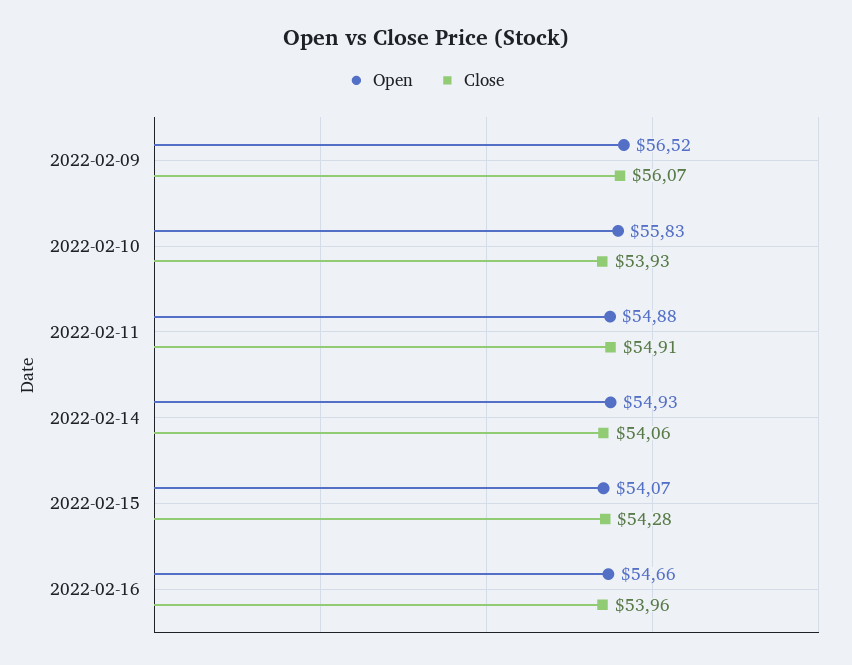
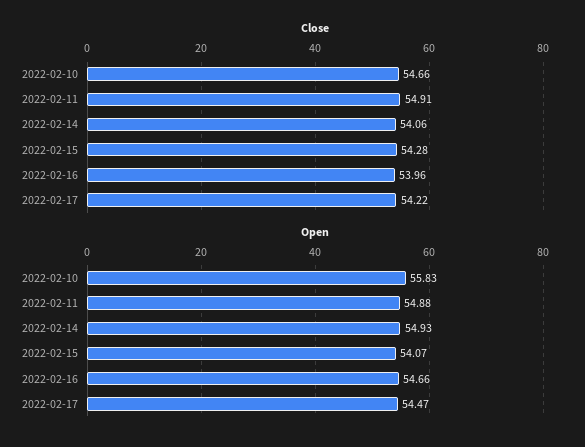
Open, 2022-02-09: 56.52 -> none
Close, 2022-02-09: 56.07 -> none
Close, 2022-02-10: 53.93 -> 54.66
Close, 2022-02-17: none -> 54.22
Open, 2022-02-17: none -> 54.47

